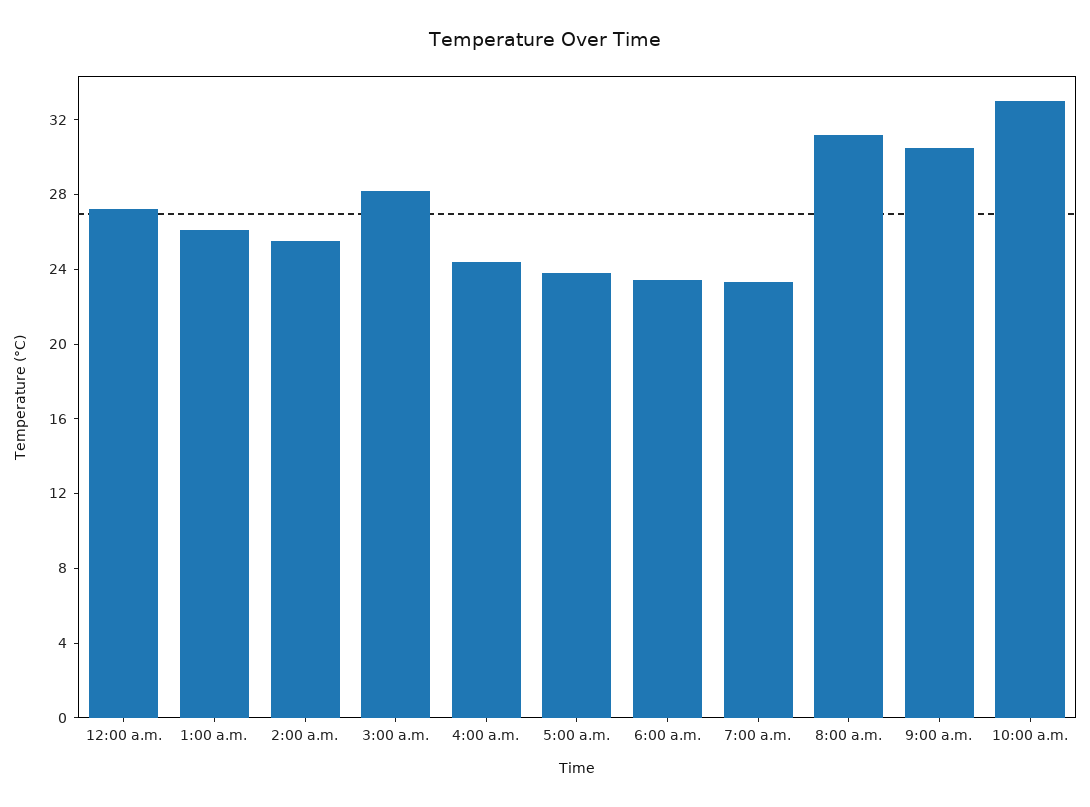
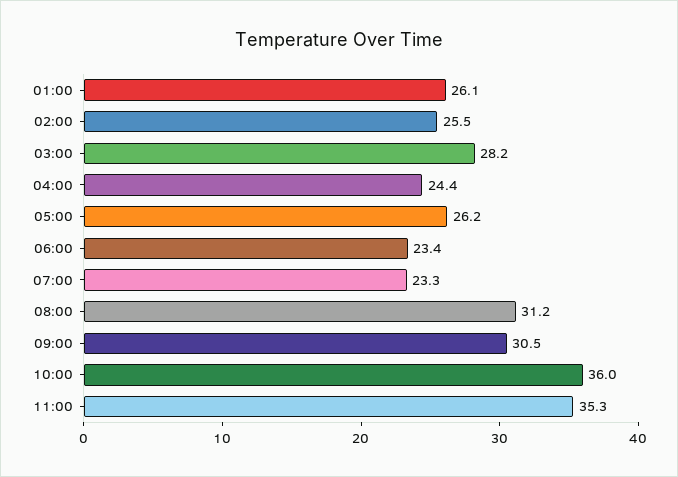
12:00 a.m.: 27 -> none
5:00 a.m.: 24 -> 26.2
10:00 a.m.: 33 -> 36
11:00: none -> 35.3

